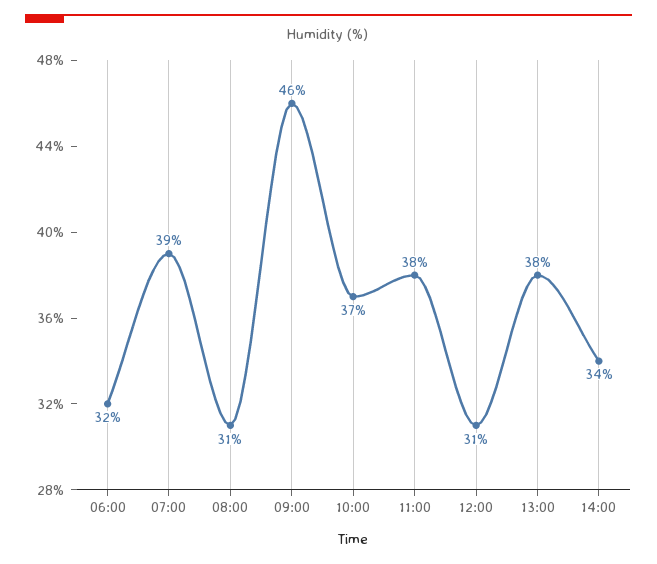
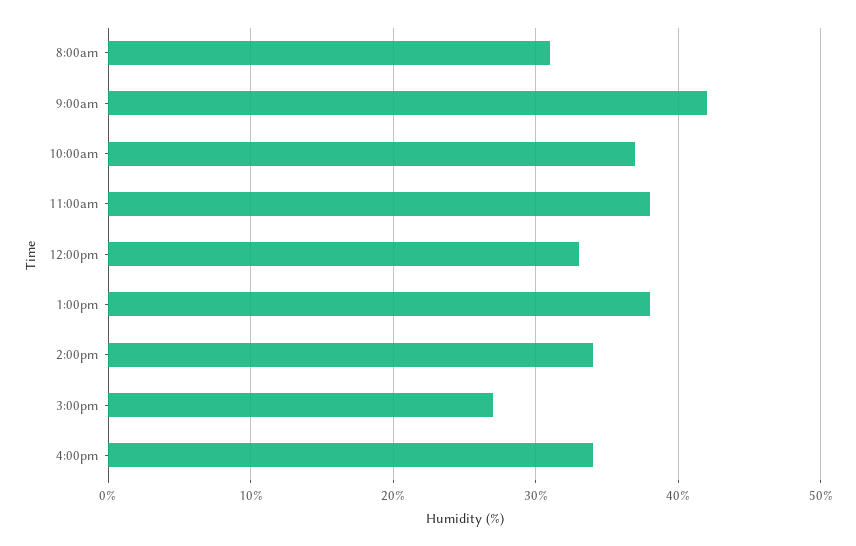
06:00: 32 -> none
07:00: 39 -> none
09:00: 46 -> 42
12:00: 31 -> 33
3:00pm: none -> 27
4:00pm: none -> 34

